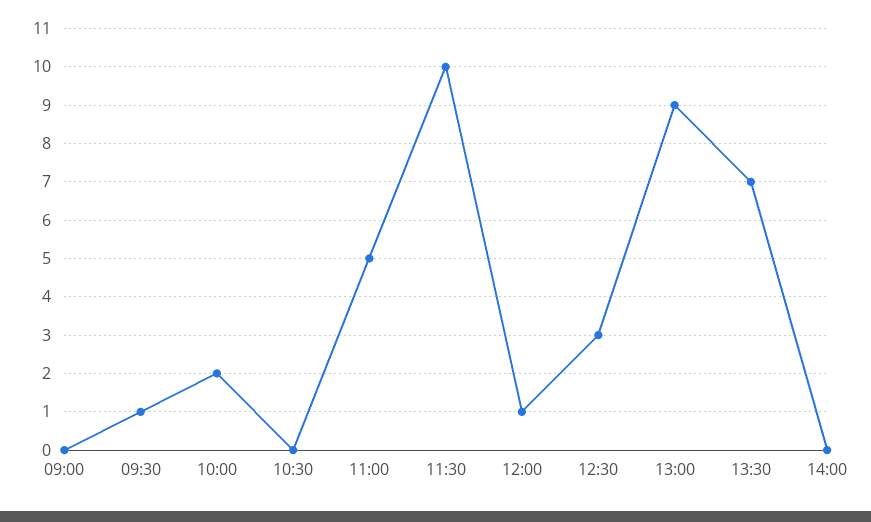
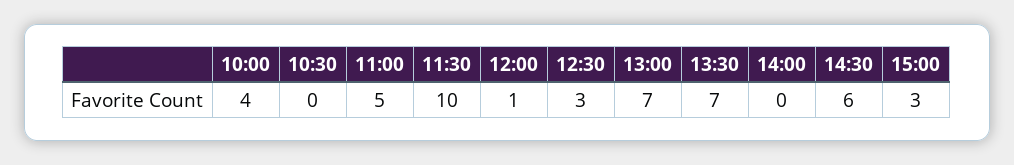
09:00: 0 -> none
09:30: 1 -> none
10:00: 2 -> 4
13:00: 9 -> 7
14:30: none -> 6
15:00: none -> 3

